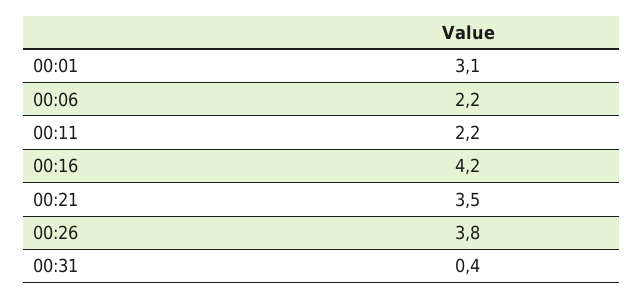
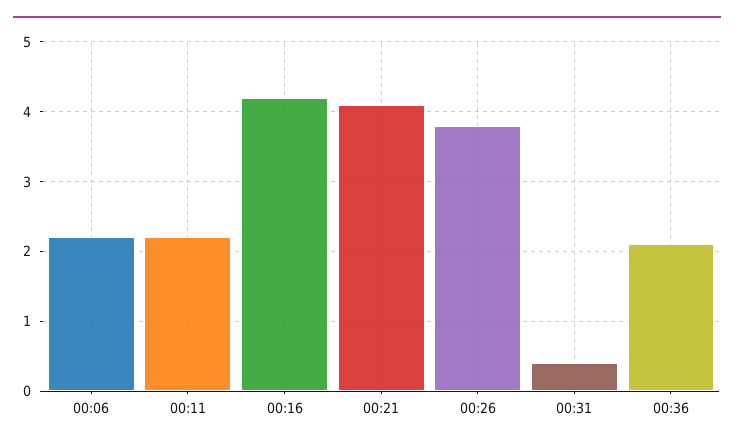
00:01: 3.1 -> none
00:21: 3.5 -> 4.1
00:36: none -> 2.1

